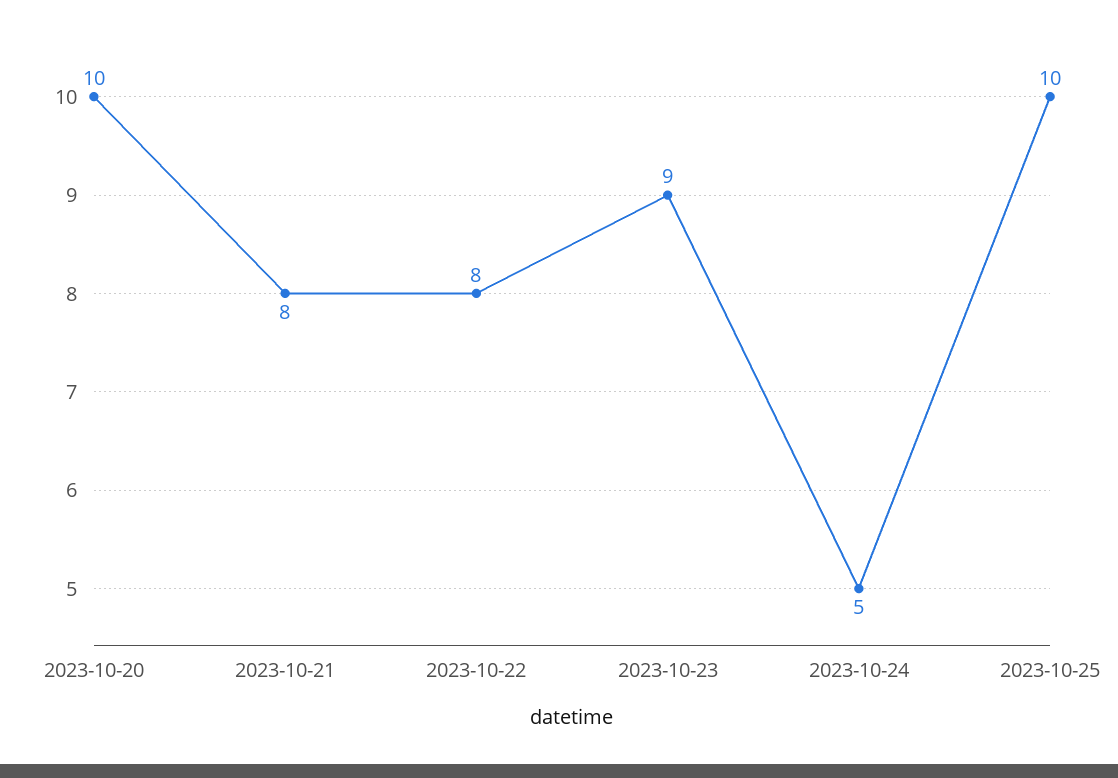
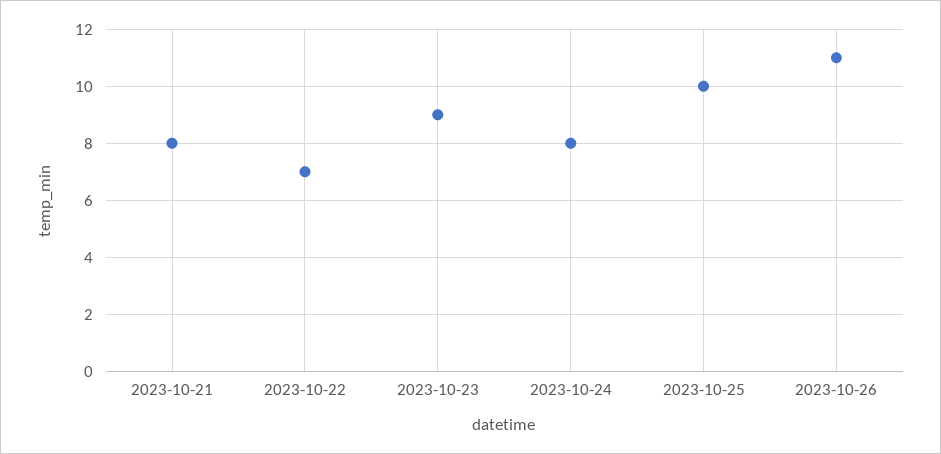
2023-10-20: 10 -> none
2023-10-22: 8 -> 7
2023-10-24: 5 -> 8
2023-10-26: none -> 11

